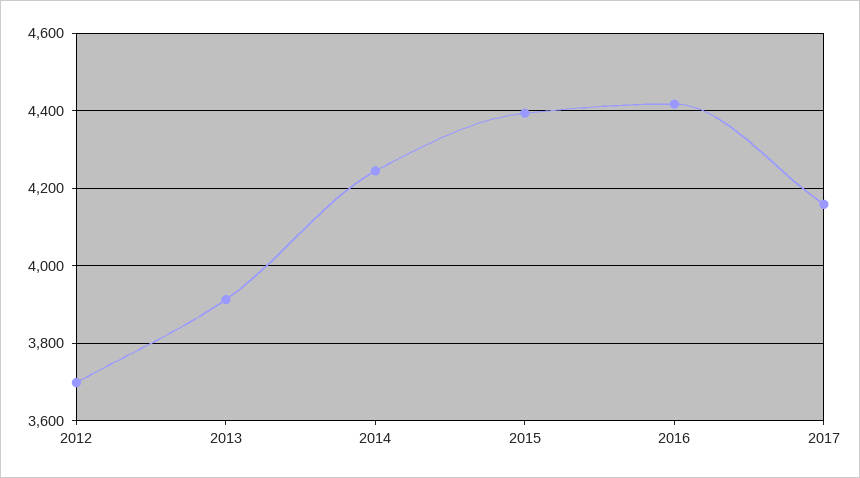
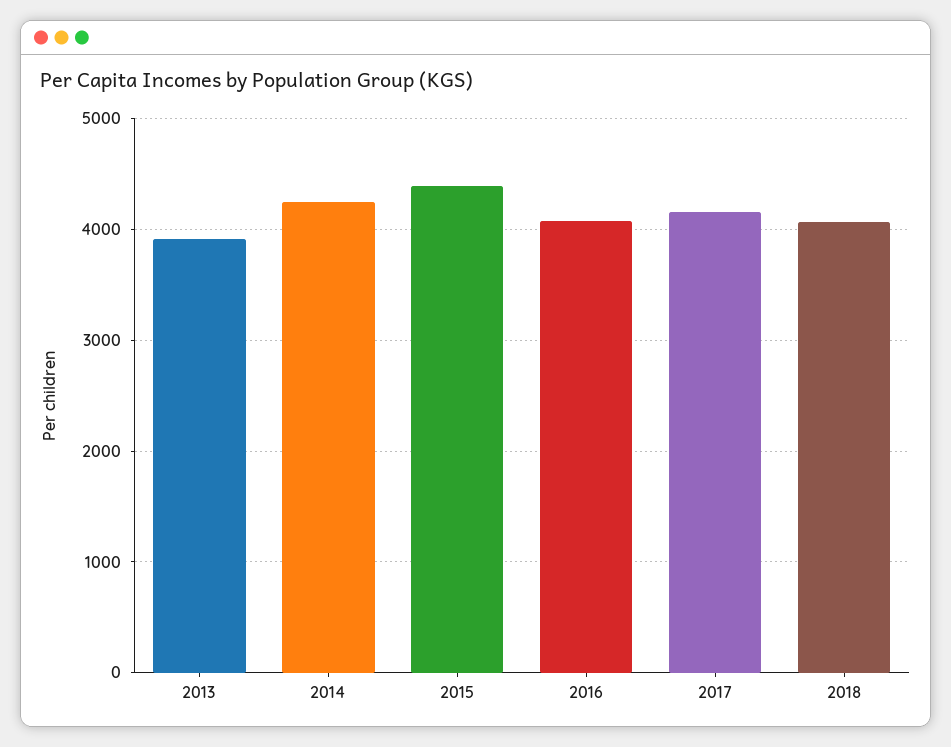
2012: 3700 -> none
2016: 4420 -> 4100
2018: none -> 4100

